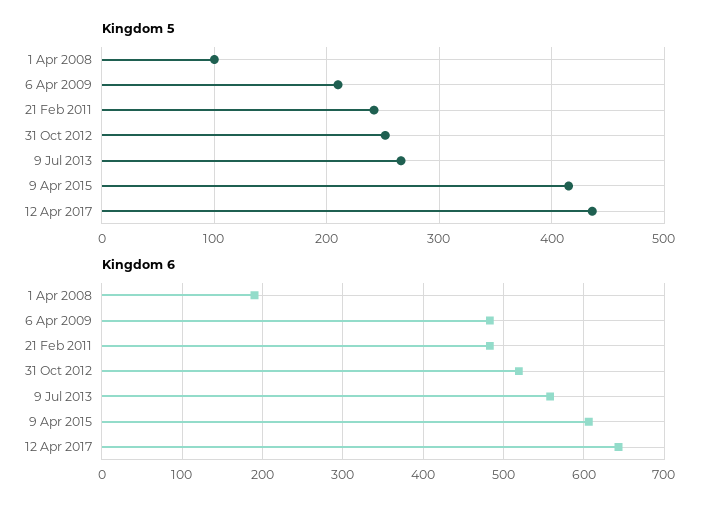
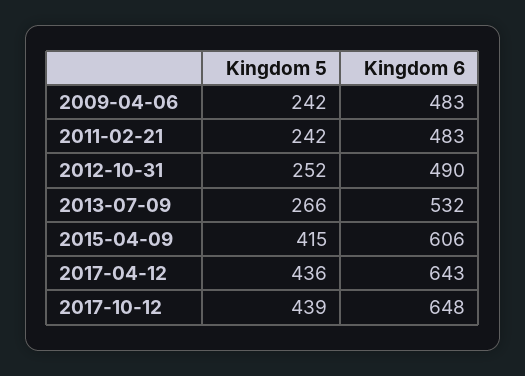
Kingdom 5, 1 Apr 2008: 100 -> none
Kingdom 5, 6 Apr 2009: 210 -> 242
Kingdom 6, 1 Apr 2008: 190 -> none
Kingdom 6, 31 Oct 2012: 520 -> 490
Kingdom 6, 9 Jul 2013: 560 -> 532
Kingdom 5, 2017-10-12: none -> 439
Kingdom 6, 2017-10-12: none -> 648

